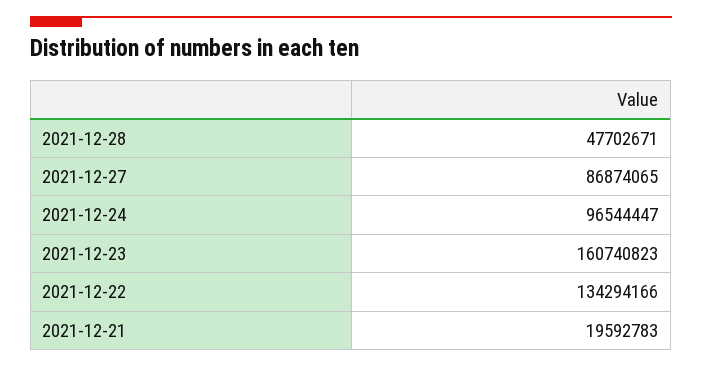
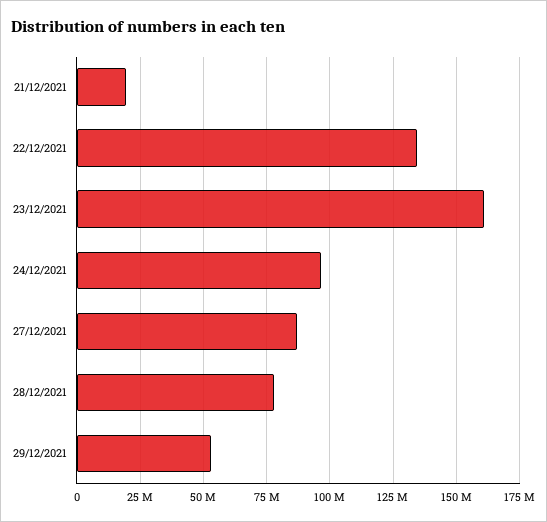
2021-12-28: 47702671 -> 77500000
29/12/2021: none -> 52500000

